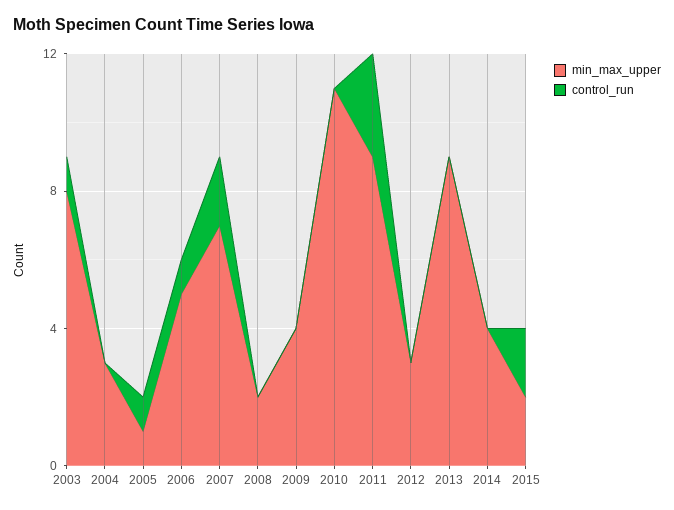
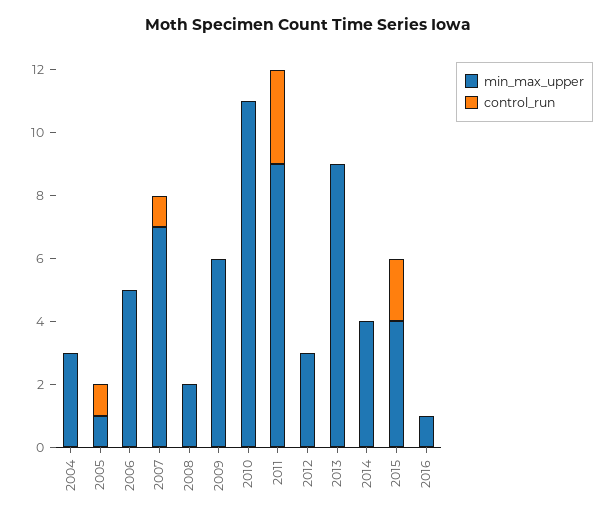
min_max_upper, 2003: 8 -> none
control_run, 2003: 1 -> none
control_run, 2006: 1 -> 0
control_run, 2007: 2 -> 1
min_max_upper, 2009: 4 -> 6
min_max_upper, 2015: 2 -> 4
min_max_upper, 2016: none -> 1
control_run, 2016: none -> 0

